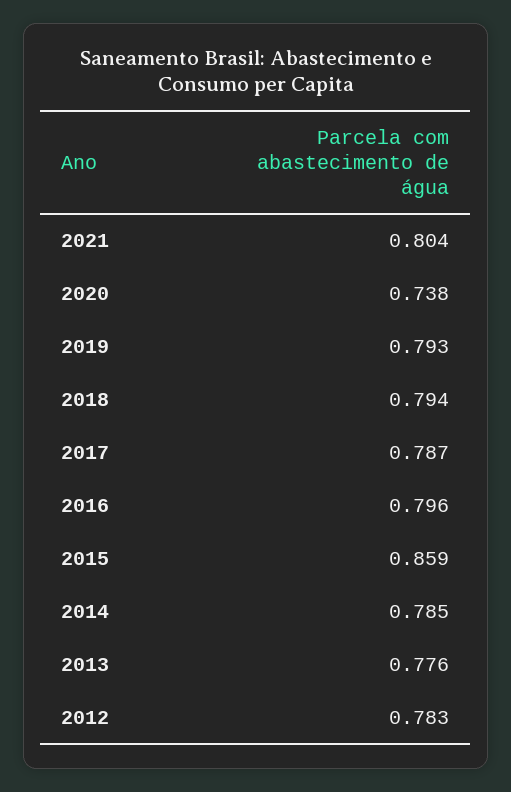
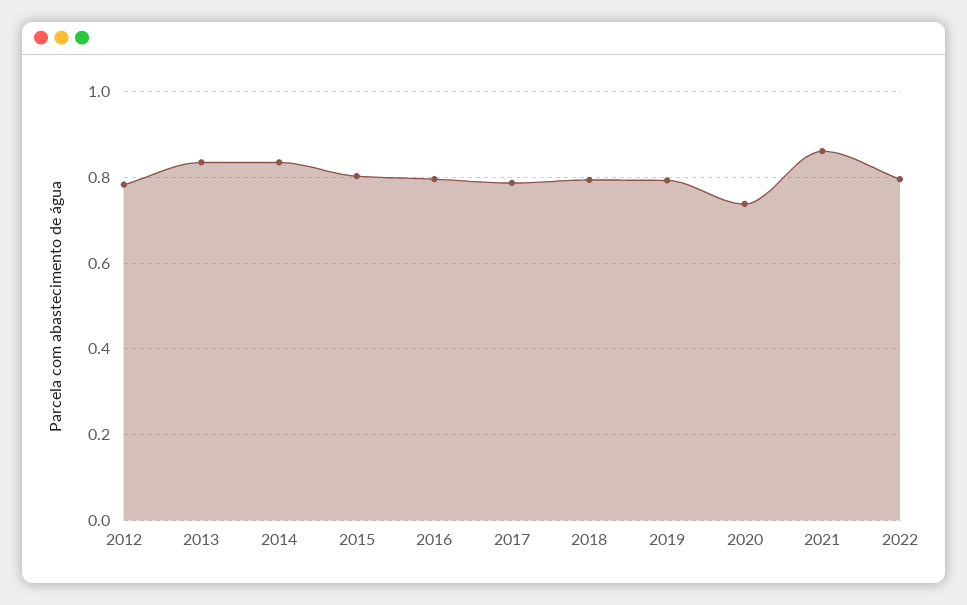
2021: 0.804 -> 0.86
2015: 0.859 -> 0.8
2014: 0.785 -> 0.84
2013: 0.776 -> 0.84
2022: none -> 0.8

